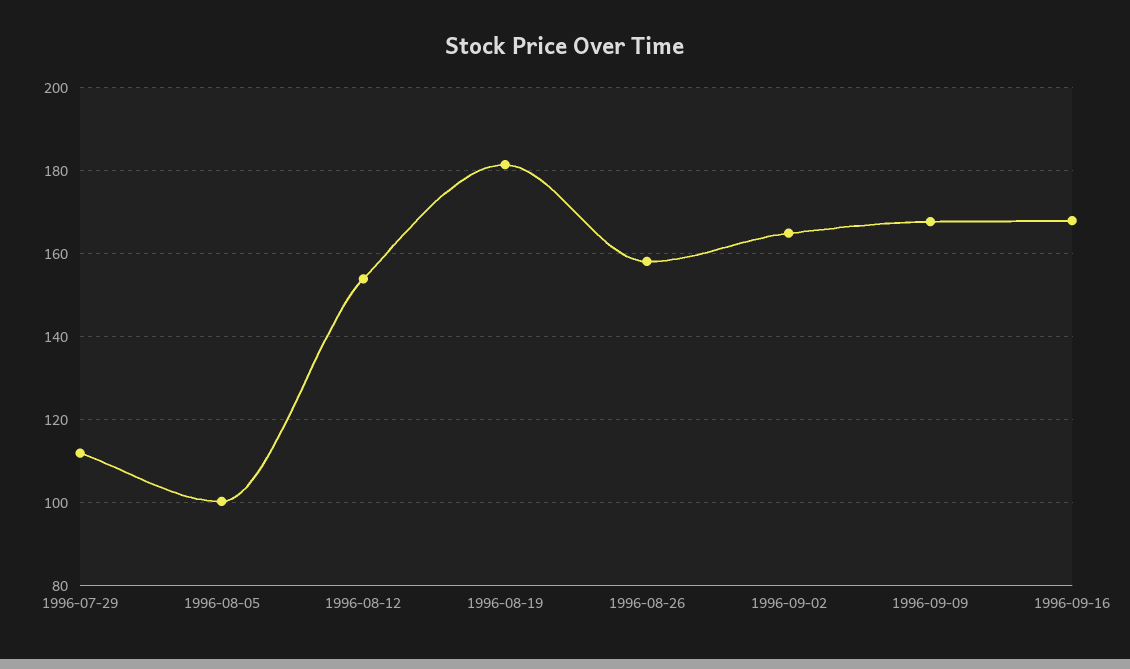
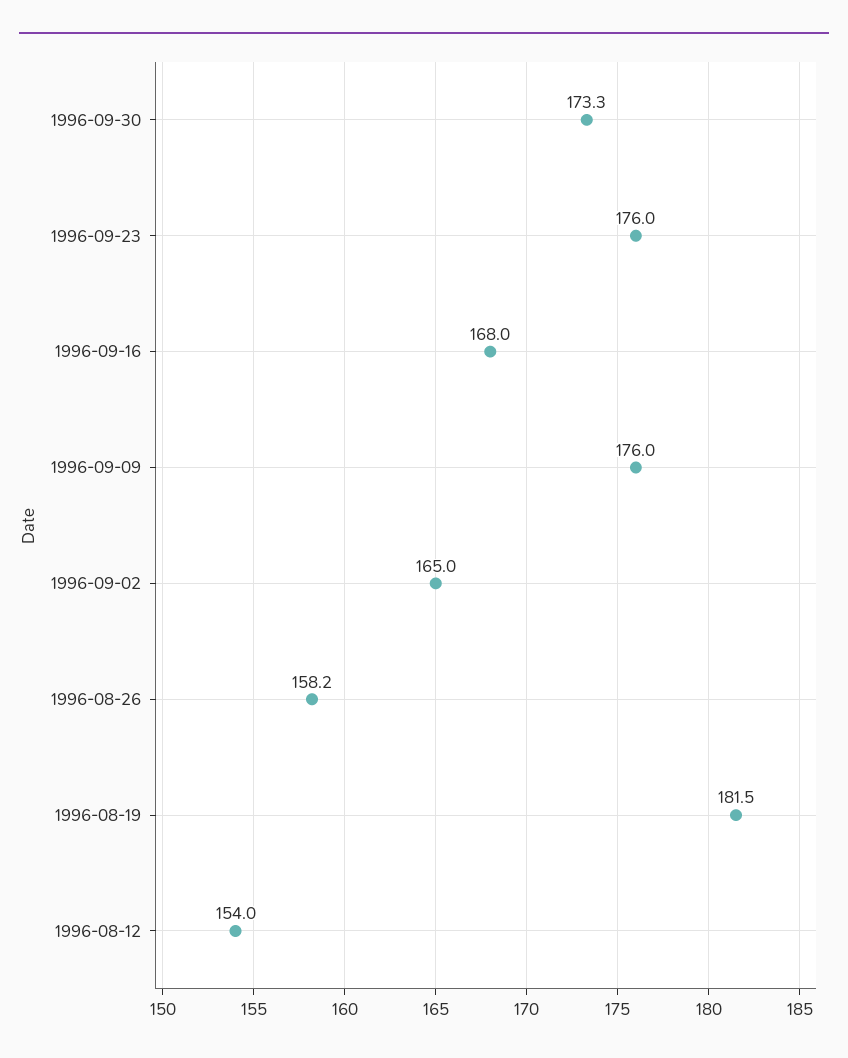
1996-07-29: 112 -> none
1996-08-05: 100 -> none
1996-09-09: 168 -> 176
1996-09-30: none -> 173.3
1996-09-23: none -> 176

